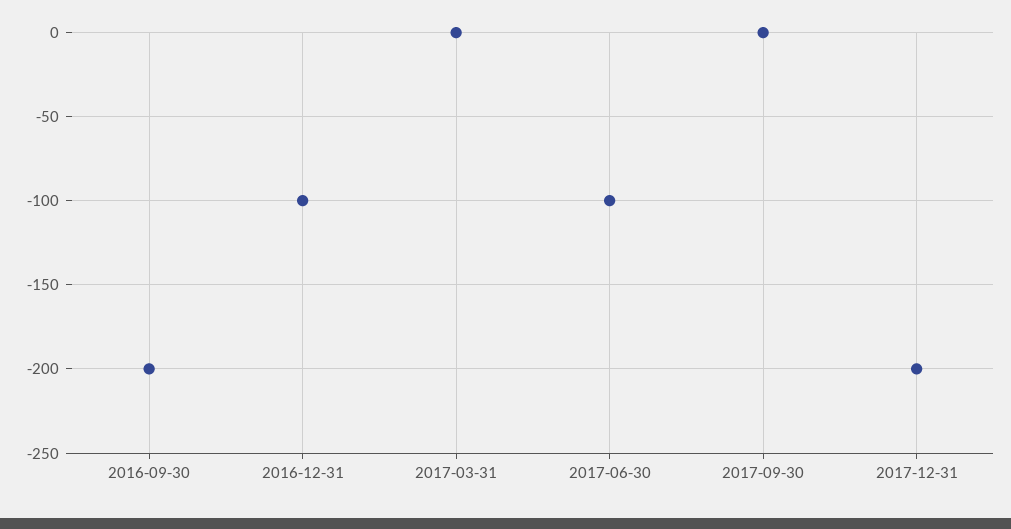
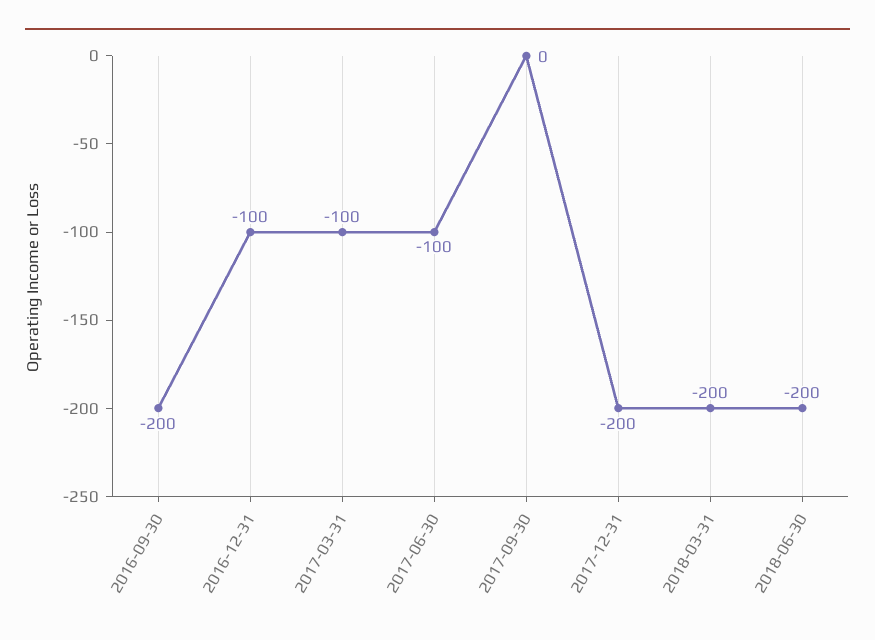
2017-03-31: 0 -> -100
2018-03-31: none -> -200
2018-06-30: none -> -200

